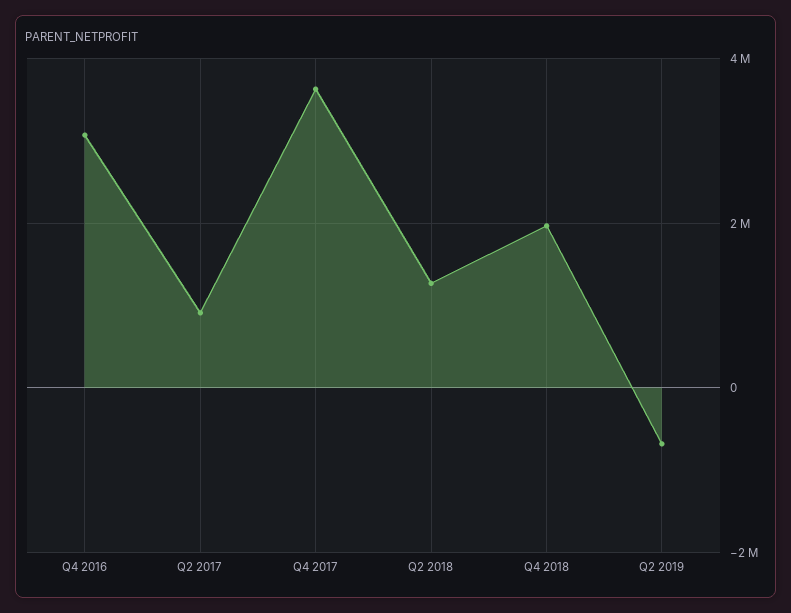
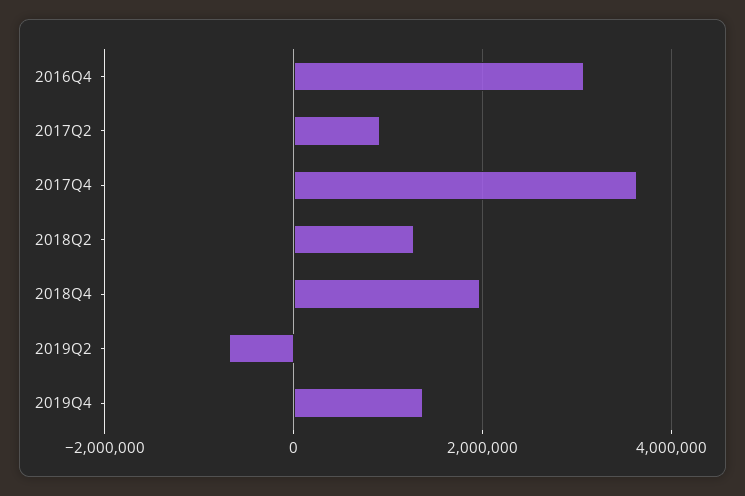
2019Q4: none -> 1400000

